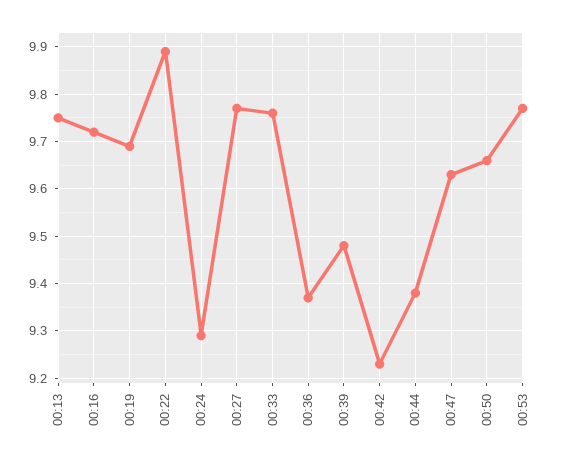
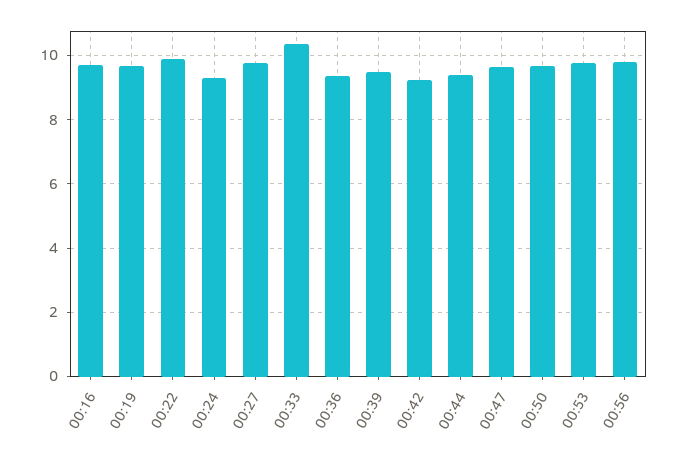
00:13: 9.75 -> none
00:33: 9.75 -> 10.4
00:56: none -> 9.8

